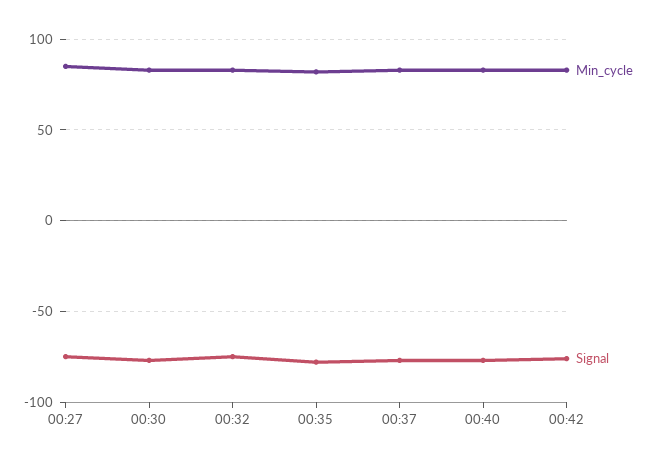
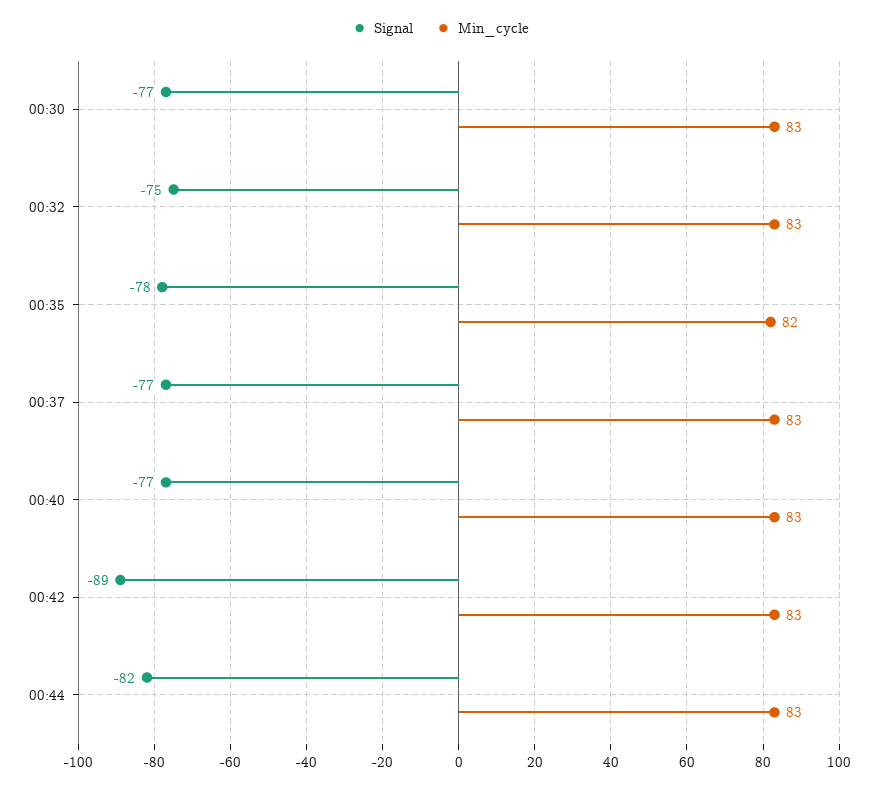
Min_cycle, 00:27: 85 -> none
Signal, 00:27: -75 -> none
Signal, 00:42: -75 -> -89
Signal, 00:44: none -> -82
Min_cycle, 00:44: none -> 83

